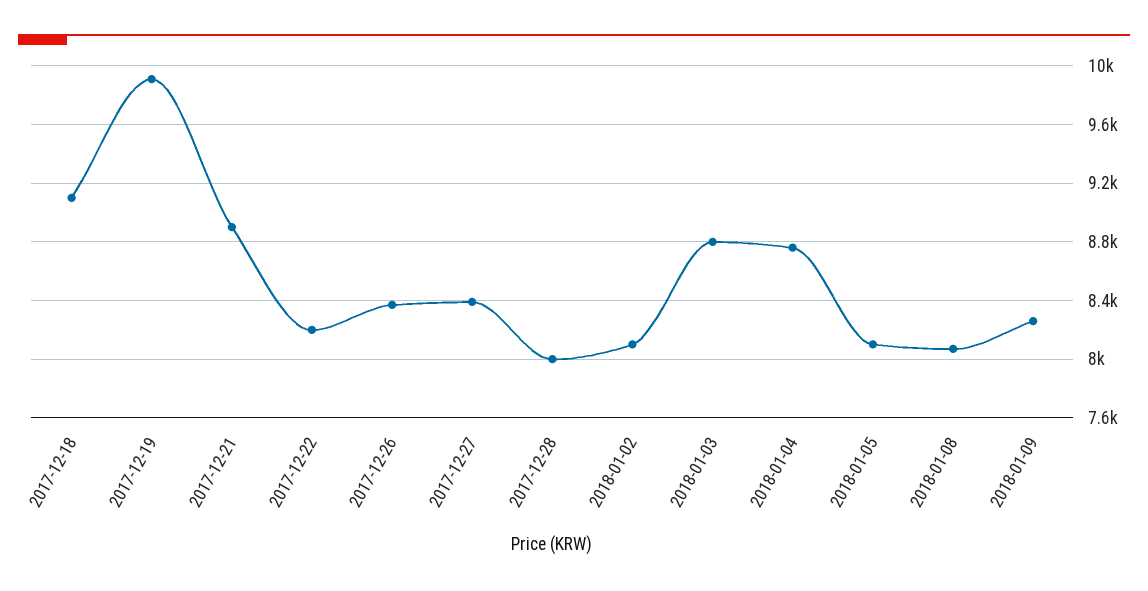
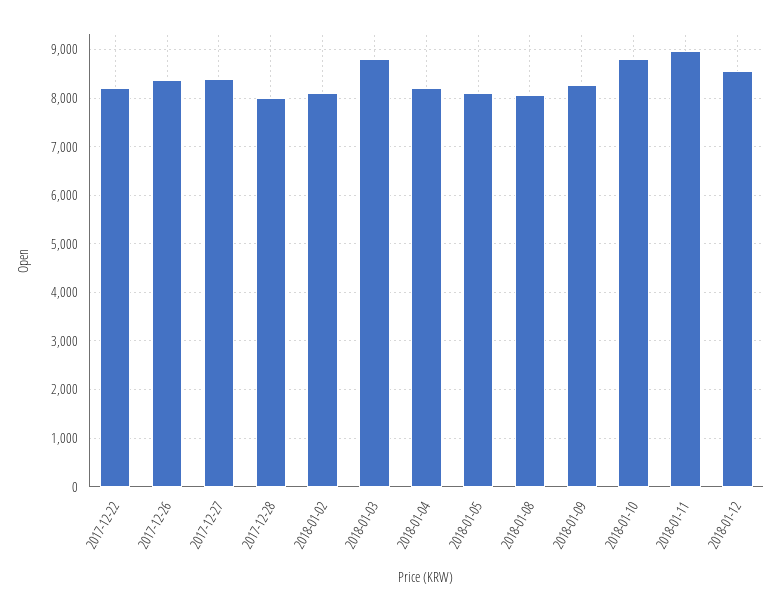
2017-12-18: 9100 -> none
2017-12-19: 9900 -> none
2017-12-21: 8900 -> none
2018-01-04: 8750 -> 8200
2018-01-10: none -> 8800
2018-01-11: none -> 9000
2018-01-12: none -> 8600

